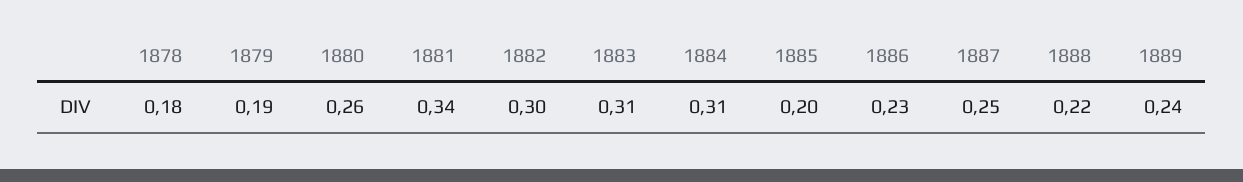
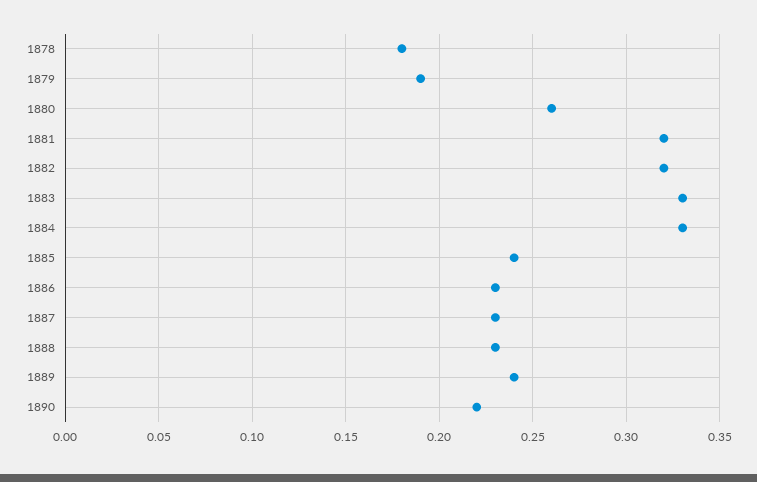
1881: 0.34 -> 0.32
1882: 0.3 -> 0.32
1883: 0.31 -> 0.33
1884: 0.31 -> 0.33
1885: 0.2 -> 0.24
1887: 0.25 -> 0.23
1888: 0.22 -> 0.23
1890: none -> 0.22

